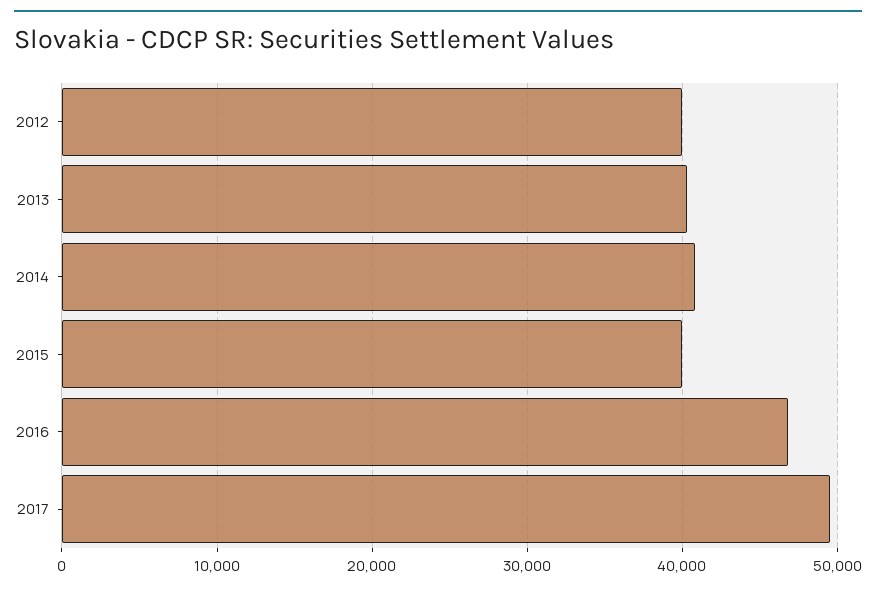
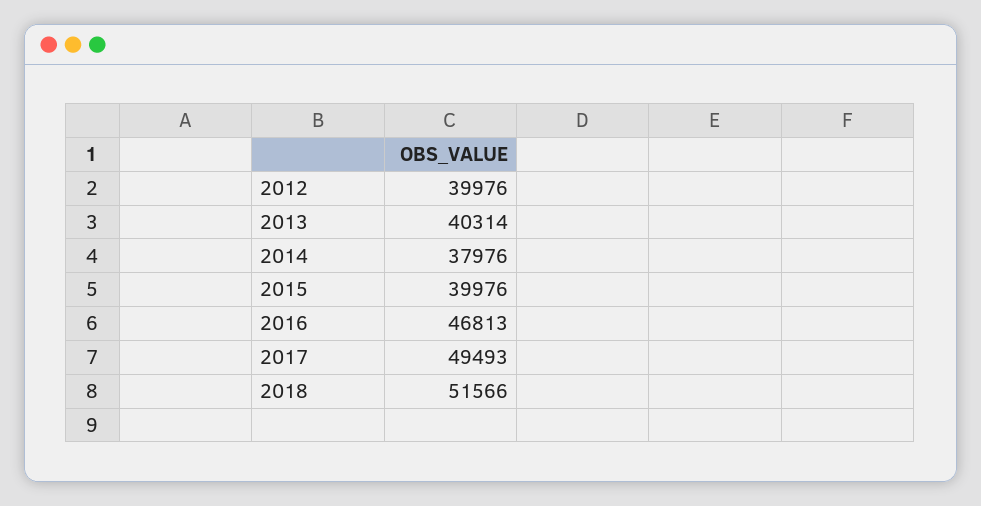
2014: 41000 -> 37976
2018: none -> 51566

